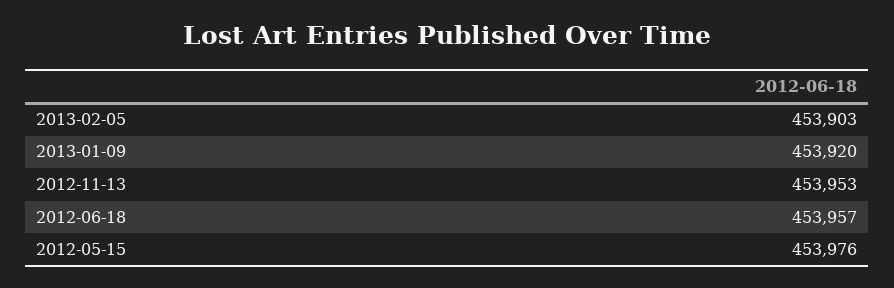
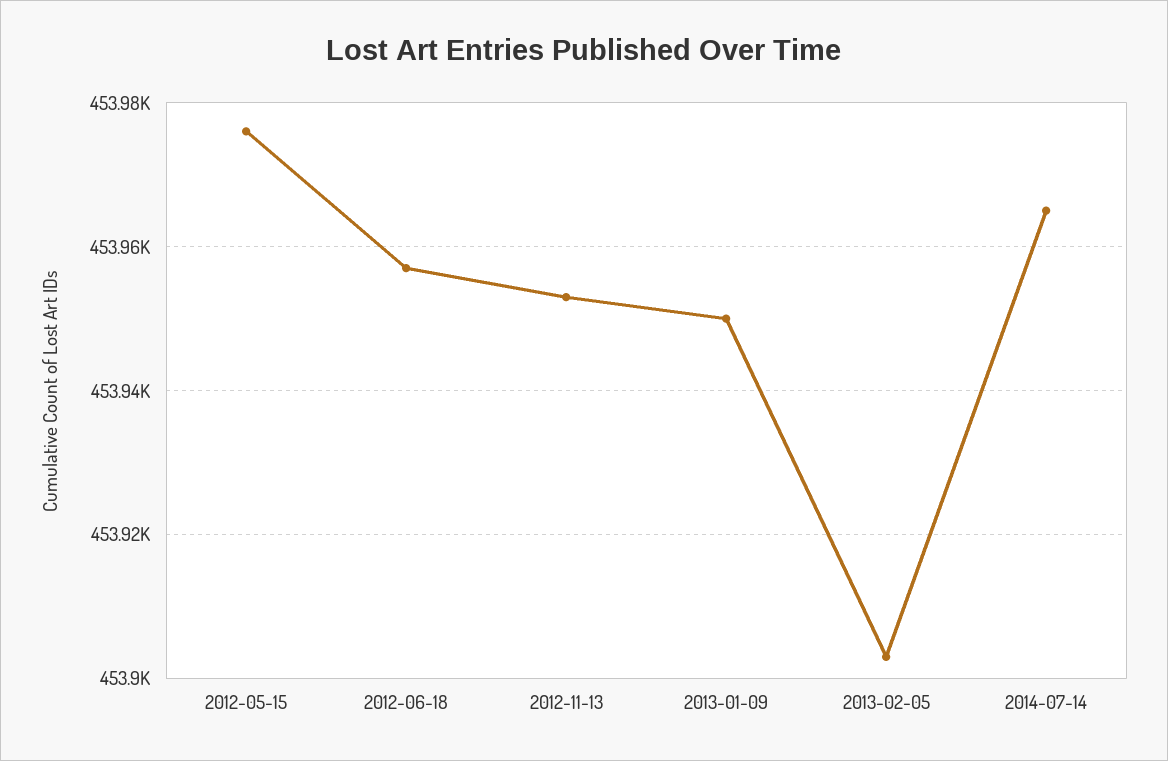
2013-01-09: 453920 -> 453950
2014-07-14: none -> 453965

